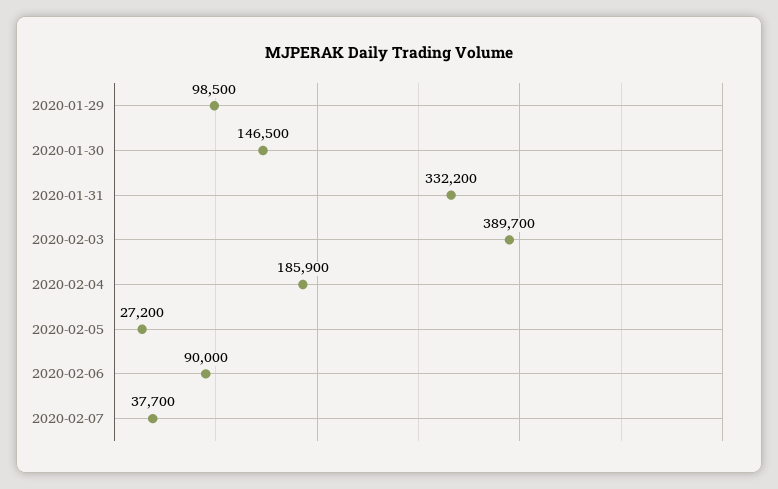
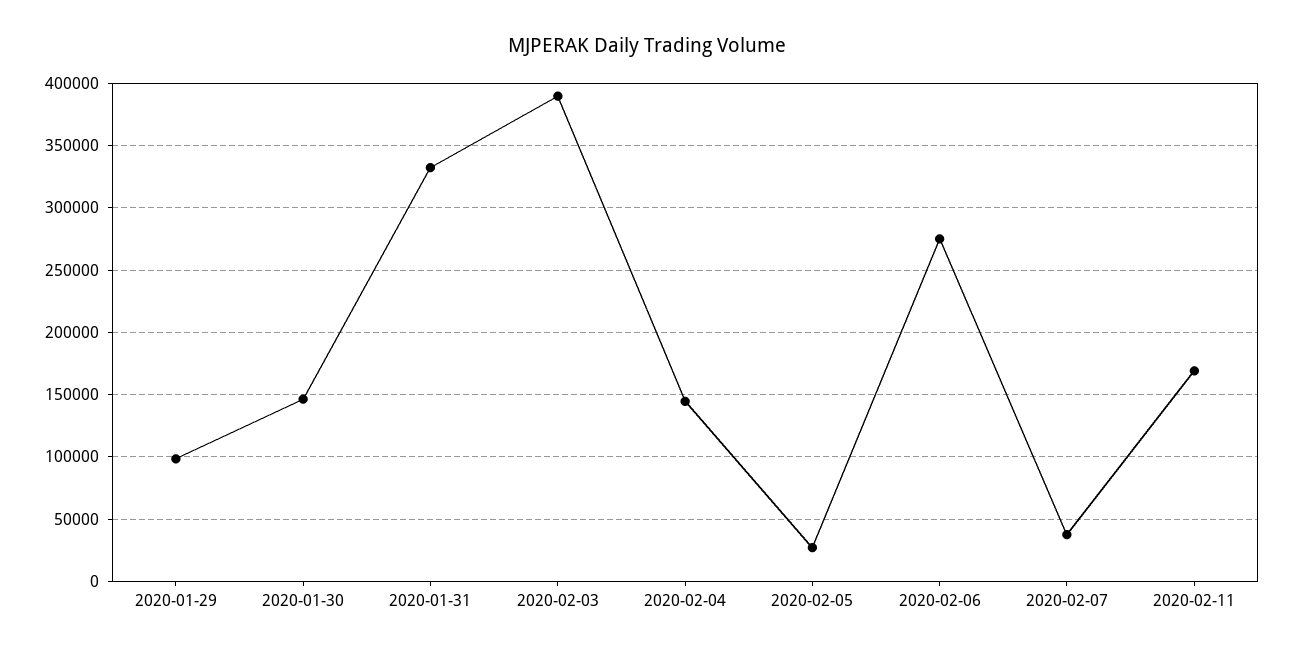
2020-02-04: 185900 -> 145000
2020-02-06: 90000 -> 275000
2020-02-11: none -> 170000

